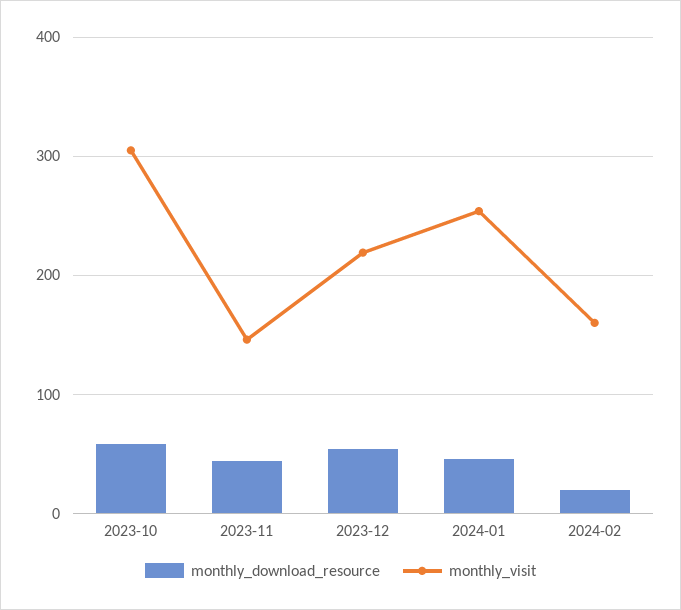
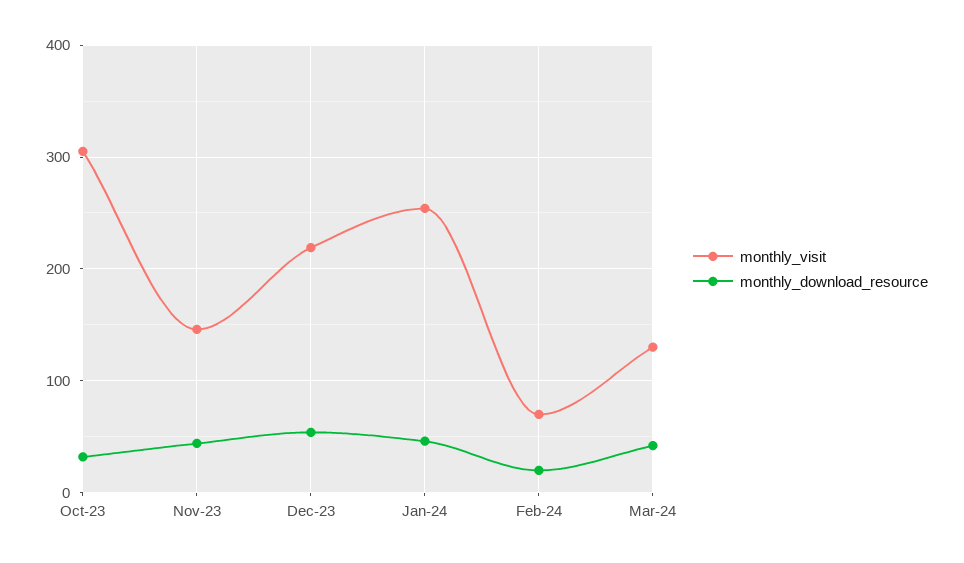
monthly_download_resource, 2023-10: 60 -> 30
monthly_visit, 2024-02: 160 -> 70
monthly_visit, Mar-24: none -> 130
monthly_download_resource, Mar-24: none -> 40

